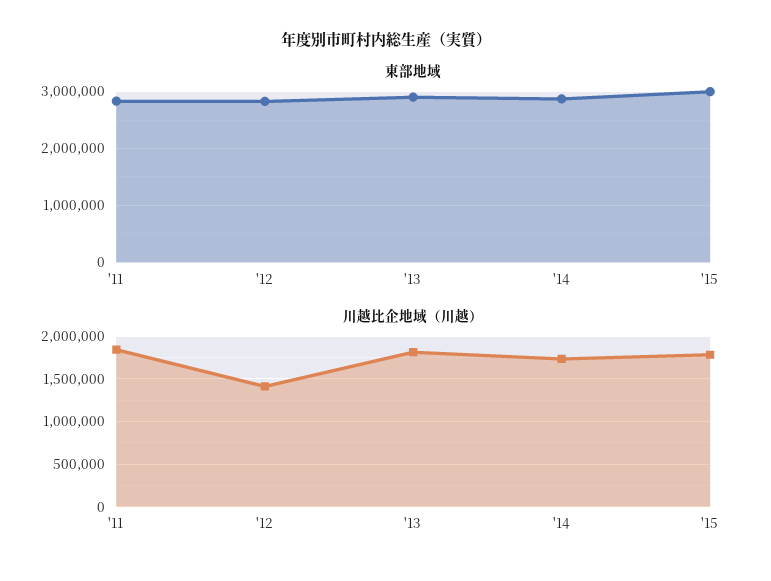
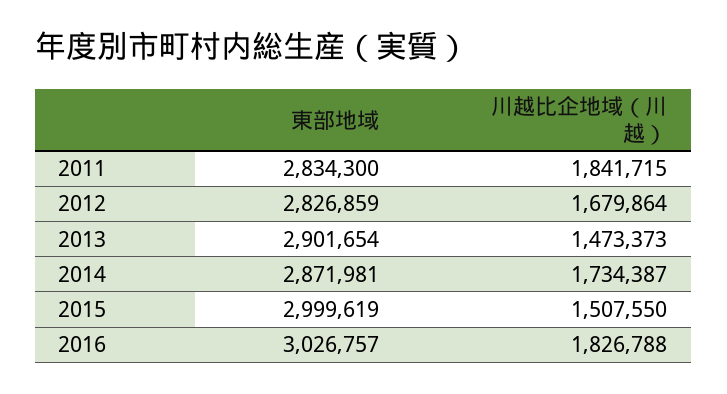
川越比企地域（川越）, '12: 1400000 -> 1679864
川越比企地域（川越）, '13: 1800000 -> 1473373
川越比企地域（川越）, '15: 1800000 -> 1507550
東部地域, 2016: none -> 3026757
川越比企地域（川越）, 2016: none -> 1826788

